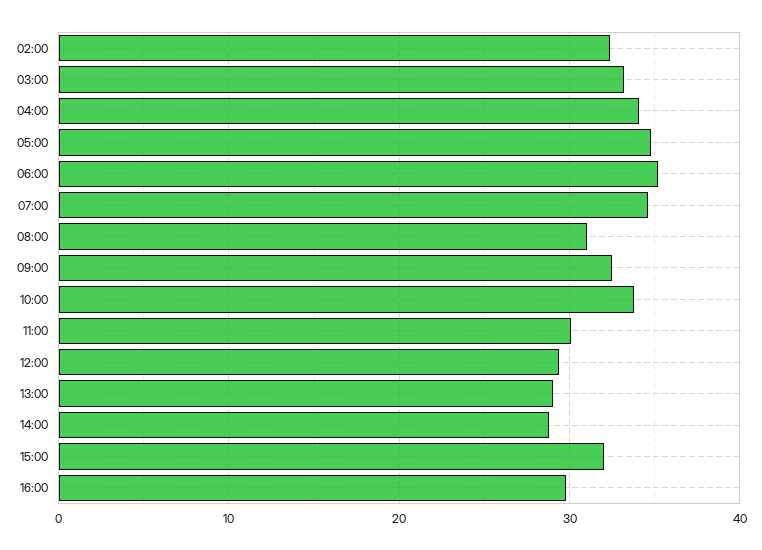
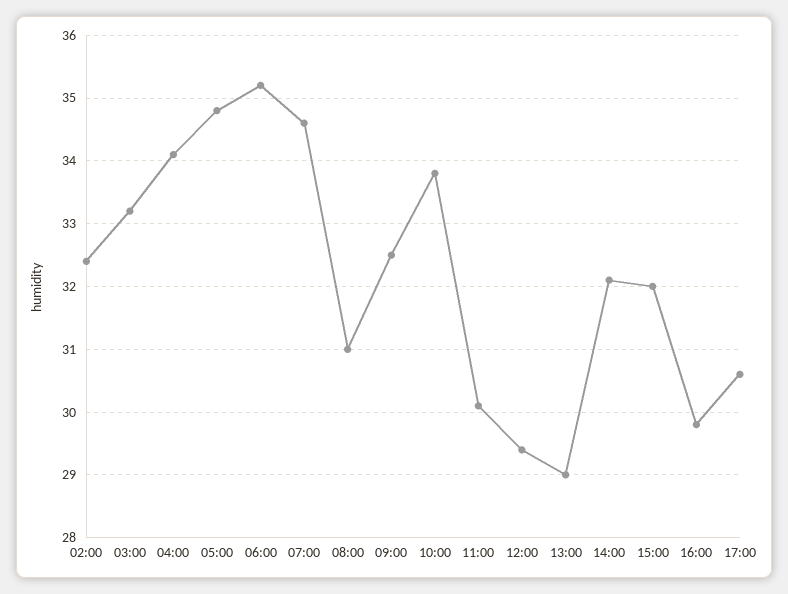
14:00: 29 -> 32.1
17:00: none -> 30.6

